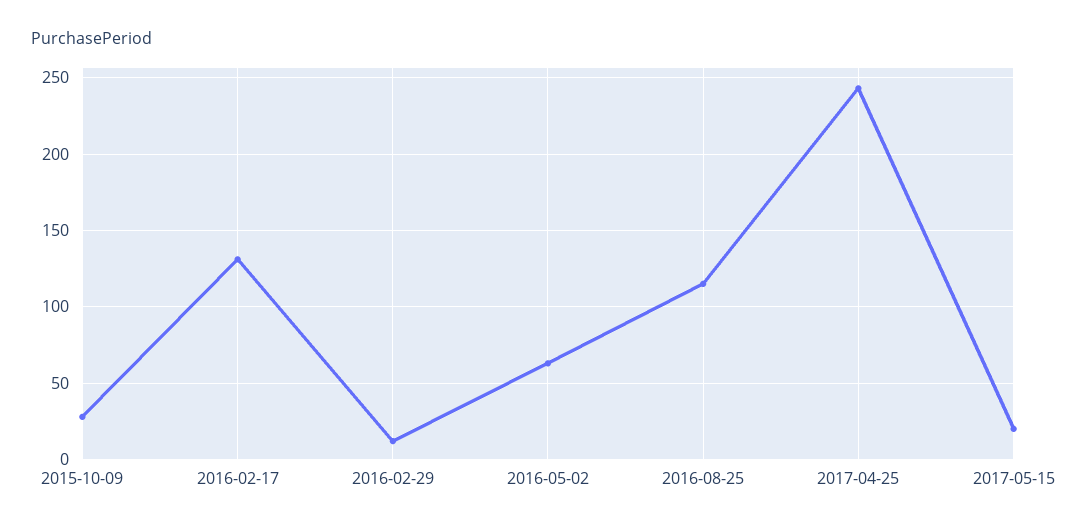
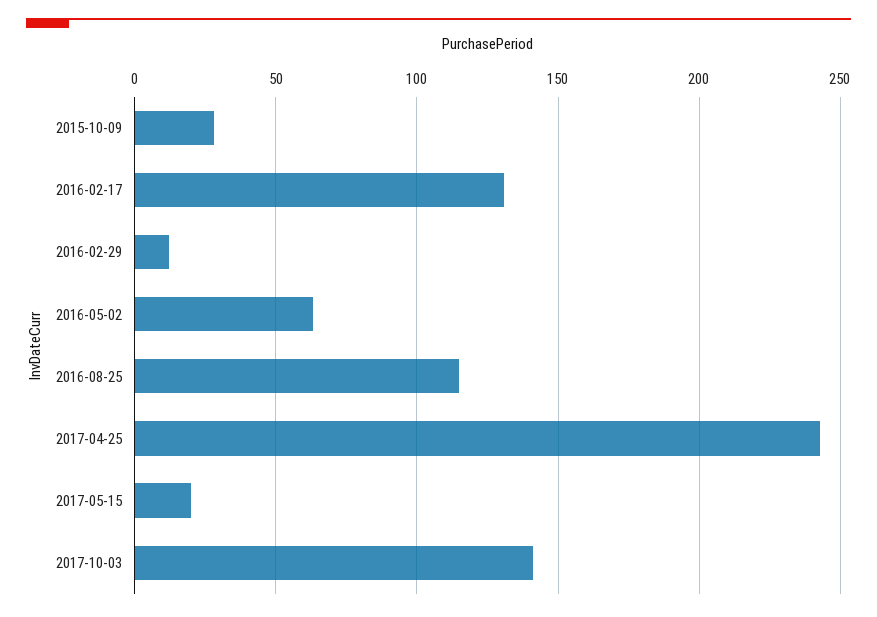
2017-10-03: none -> 140

